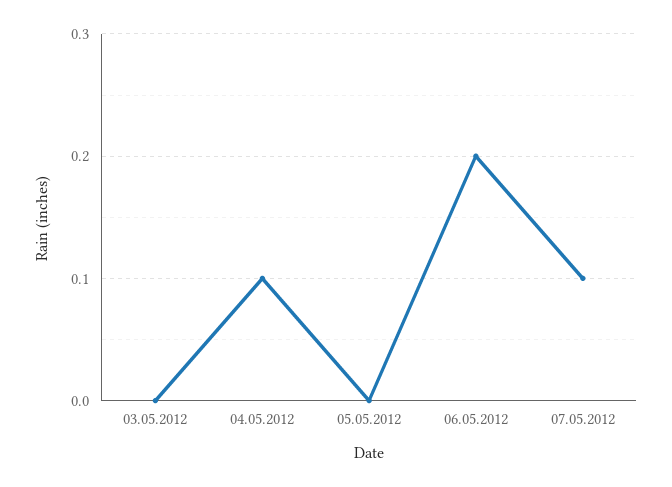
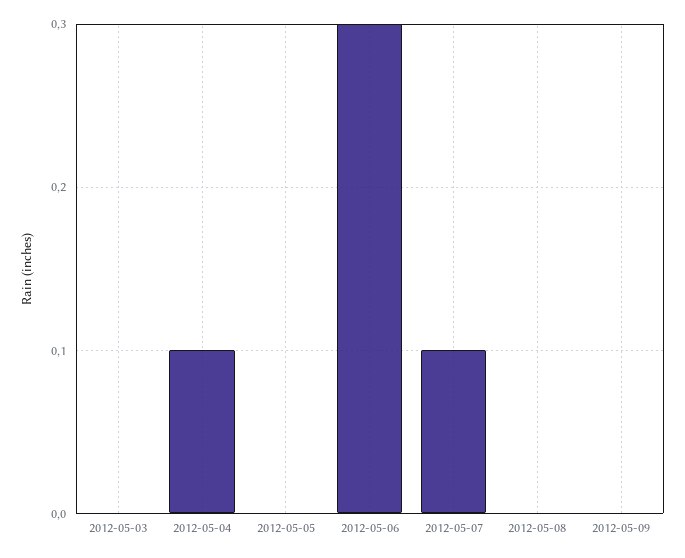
06.05.2012: 0.2 -> 0.3
2012-05-08: none -> 0
2012-05-09: none -> 0

